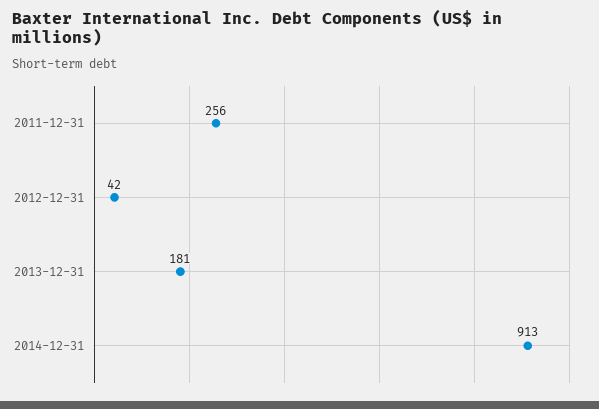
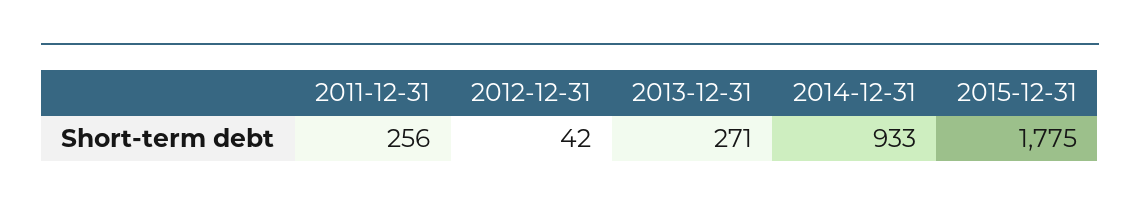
2013-12-31: 181 -> 271
2014-12-31: 913 -> 933
2015-12-31: none -> 1775

